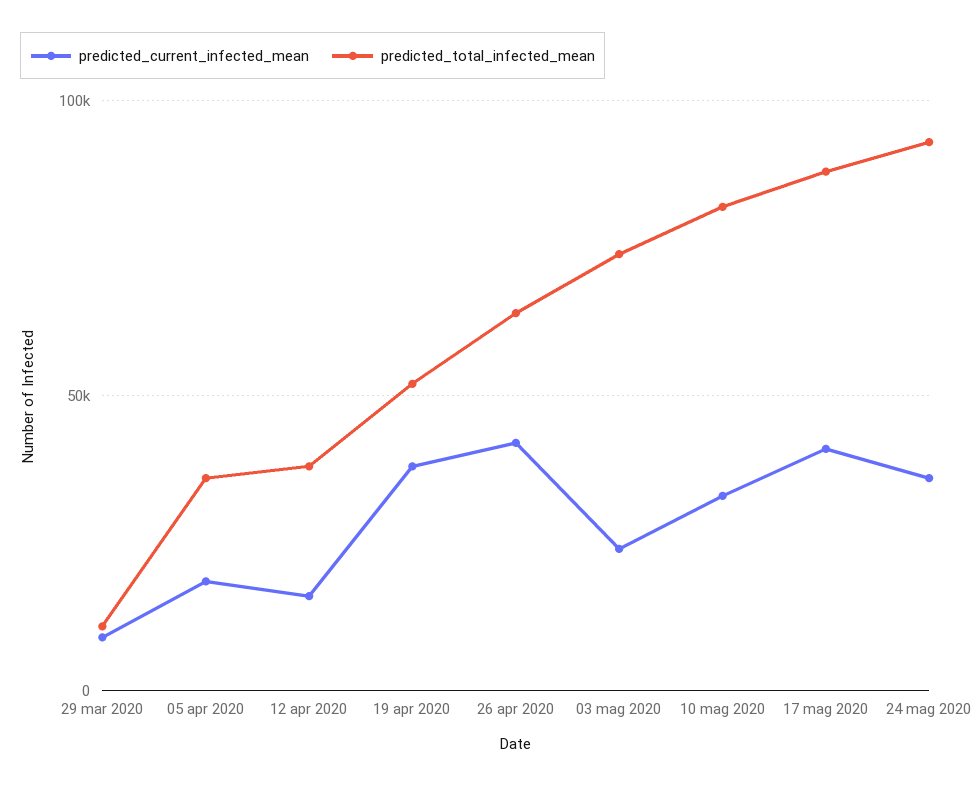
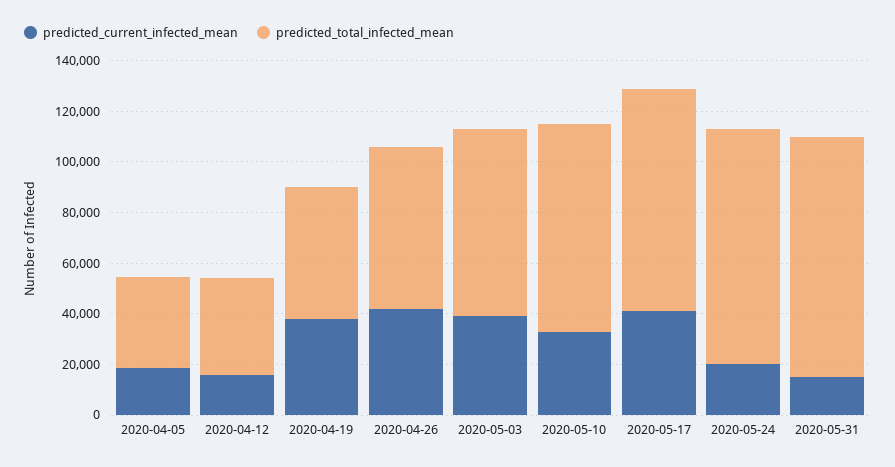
predicted_current_infected_mean, 29 mar 2020: 10000 -> none
predicted_total_infected_mean, 29 mar 2020: 10000 -> none
predicted_current_infected_mean, 03 mag 2020: 25000 -> 40000
predicted_current_infected_mean, 24 mag 2020: 35000 -> 20000
predicted_current_infected_mean, 2020-05-31: none -> 15000
predicted_total_infected_mean, 2020-05-31: none -> 95000

